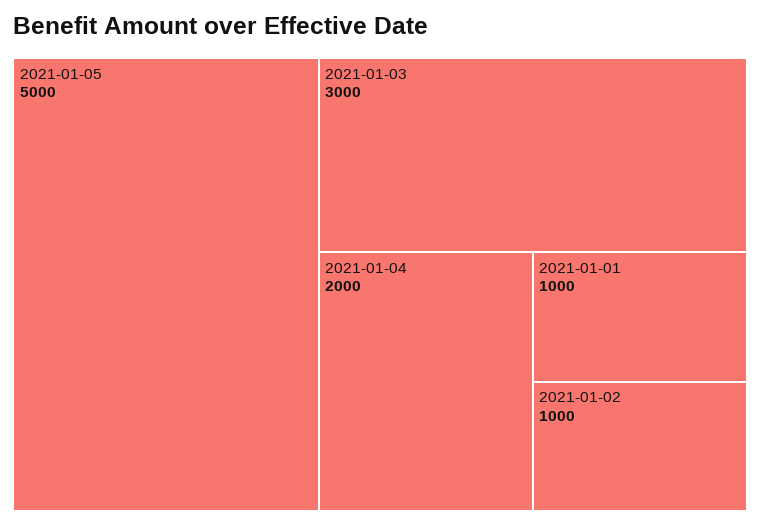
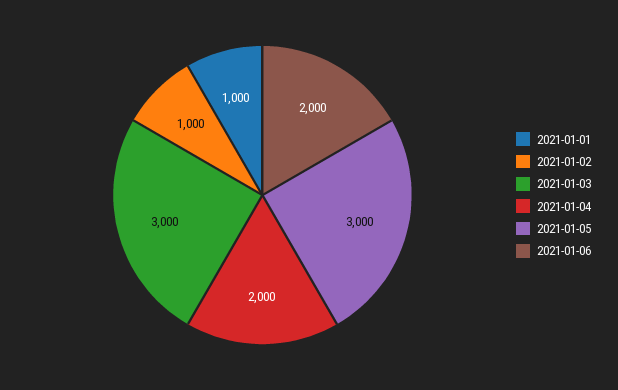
2021-01-05: 5000 -> 3000
2021-01-06: none -> 2000

